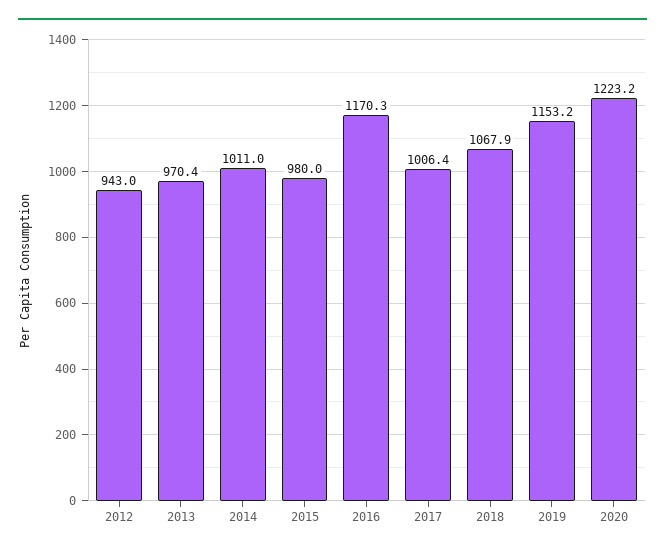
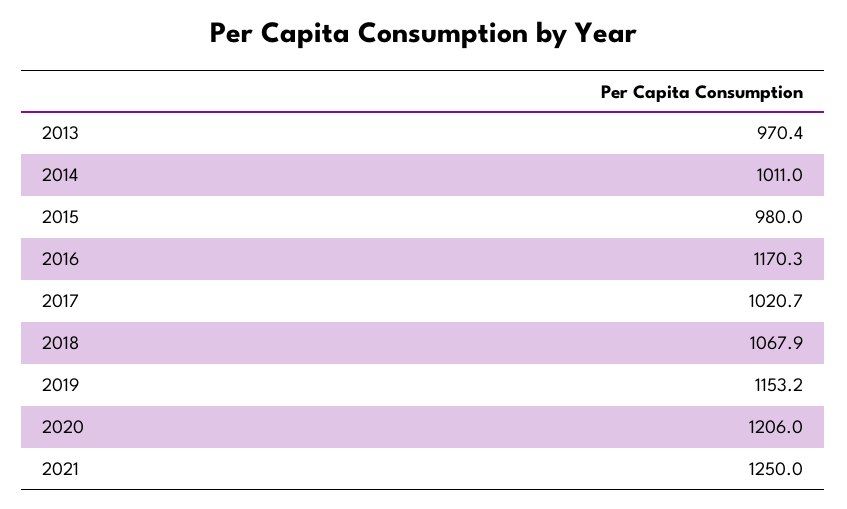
2012: 943 -> none
2017: 1006.4 -> 1020.7
2020: 1223.2 -> 1206
2021: none -> 1250

